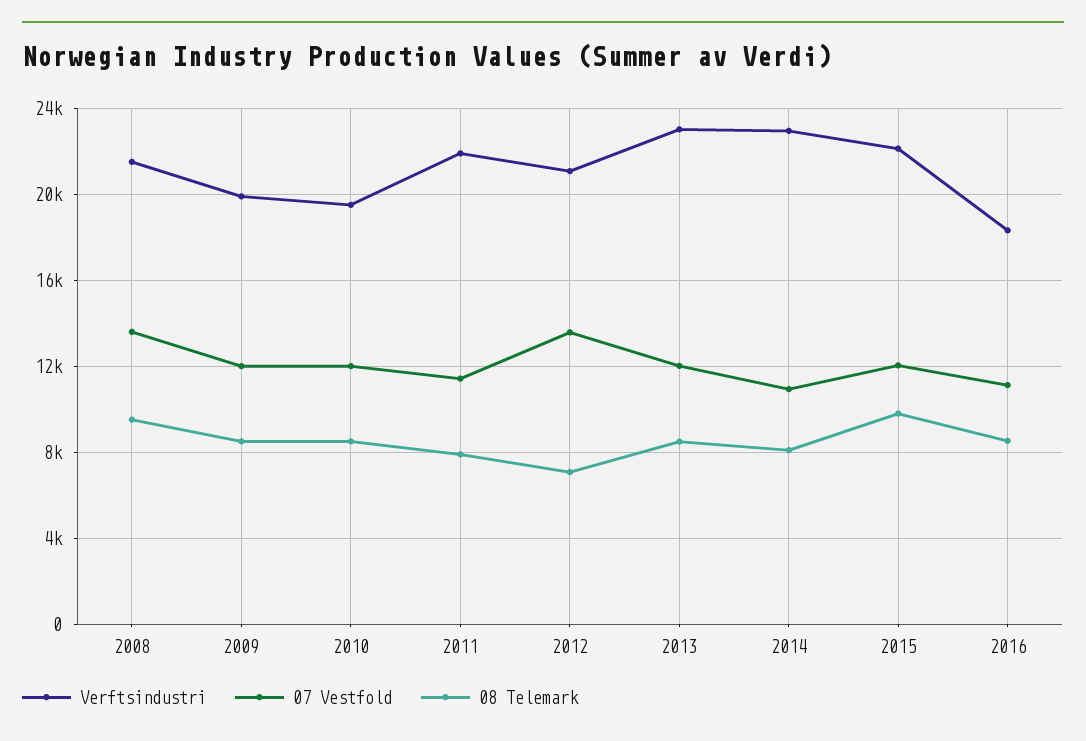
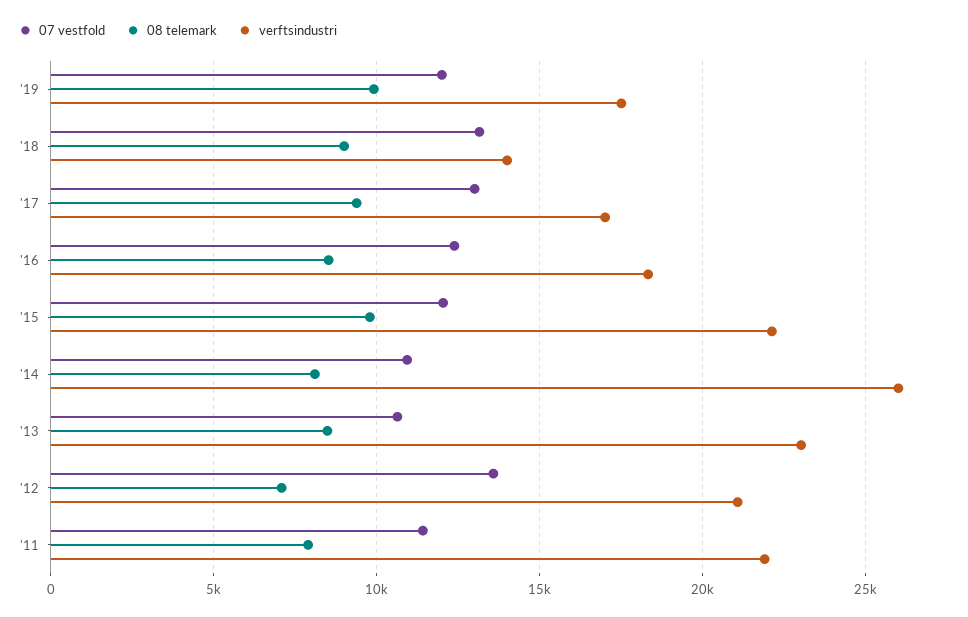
Verftsindustri, 2008: 21500 -> none
07 Vestfold, 2008: 13500 -> none
08 Telemark, 2008: 9500 -> none
Verftsindustri, 2009: 20000 -> none
07 Vestfold, 2009: 12000 -> none
08 Telemark, 2009: 8500 -> none
Verftsindustri, 2010: 19500 -> none
07 Vestfold, 2010: 12000 -> none
08 Telemark, 2010: 8500 -> none
07 Vestfold, 2013: 12000 -> 10500
Verftsindustri, 2014: 23000 -> 26000
07 Vestfold, 2016: 11000 -> 12500
07 Vestfold, '19: none -> 12000
08 Telemark, '19: none -> 10000
Verftsindustri, '19: none -> 17500
07 Vestfold, '18: none -> 13000
08 Telemark, '18: none -> 9000
Verftsindustri, '18: none -> 14000
07 Vestfold, '17: none -> 13000
08 Telemark, '17: none -> 9500
Verftsindustri, '17: none -> 17000

